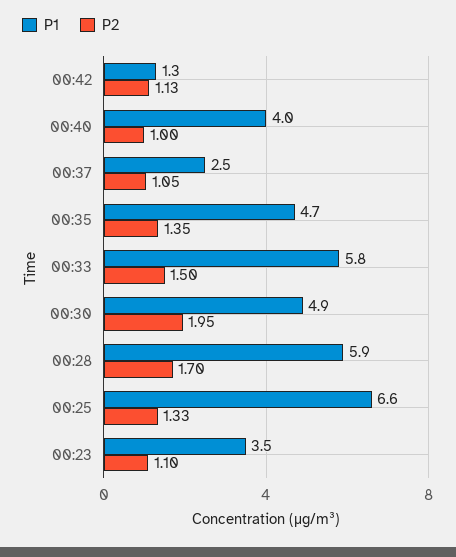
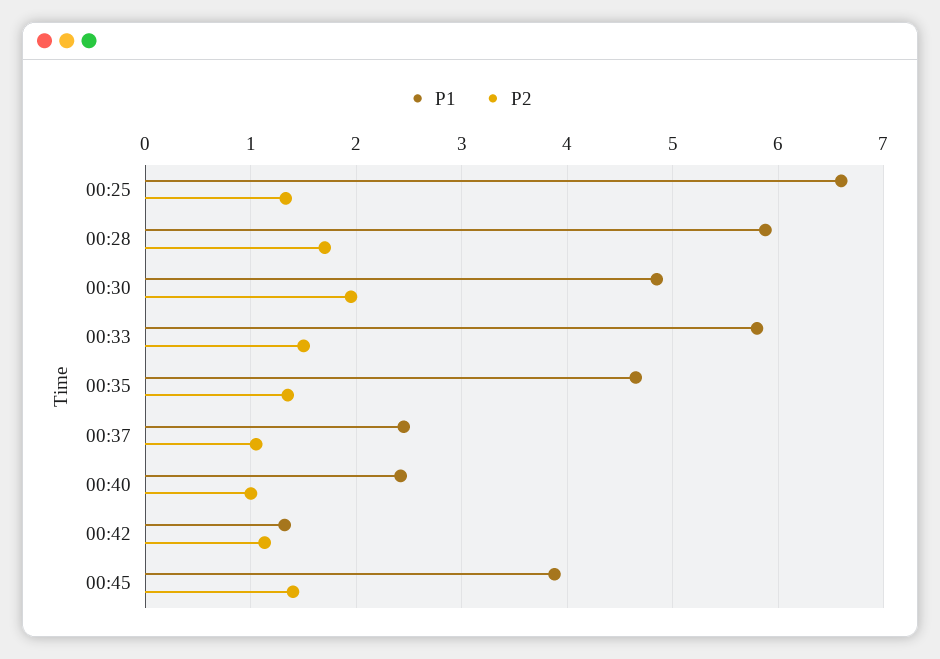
P1, 00:40: 4 -> 2.4
P1, 00:23: 3.5 -> none
P2, 00:23: 1.1 -> none
P1, 00:45: none -> 3.9
P2, 00:45: none -> 1.4

